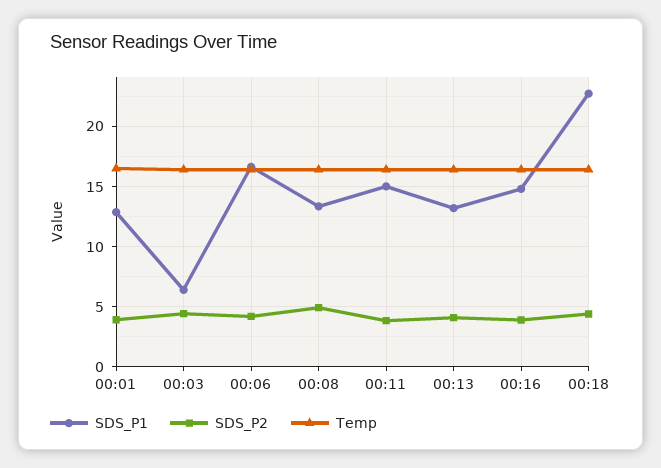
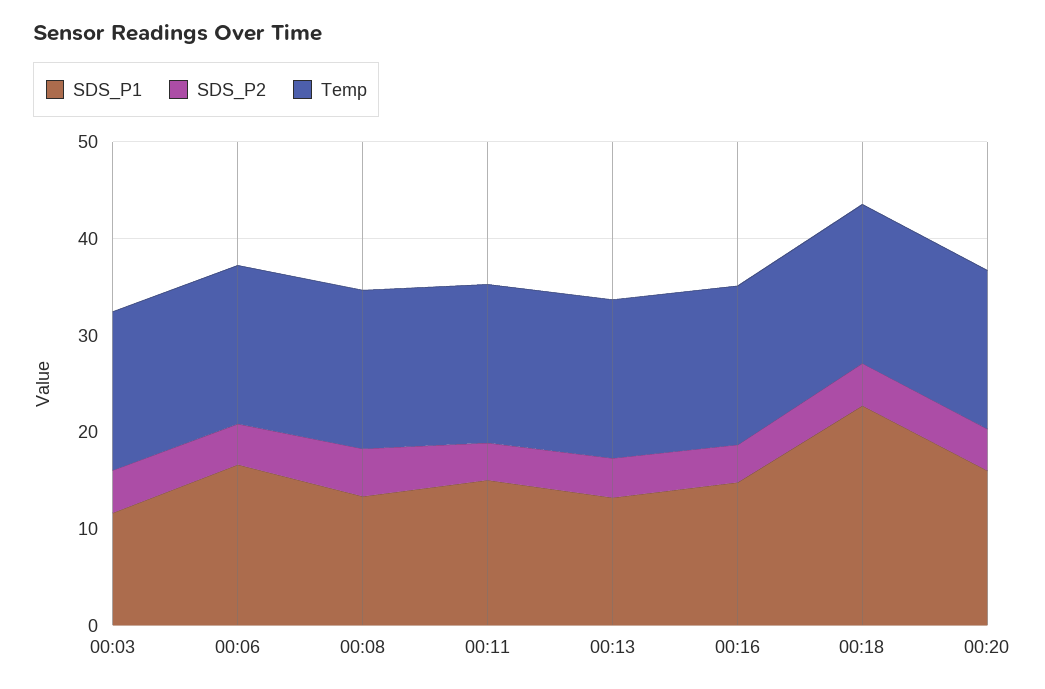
SDS_P1, 00:01: 13 -> none
SDS_P2, 00:01: 4 -> none
Temp, 00:01: 16.5 -> none
SDS_P1, 00:03: 6.5 -> 12
SDS_P1, 00:20: none -> 16
SDS_P2, 00:20: none -> 4
Temp, 00:20: none -> 16

